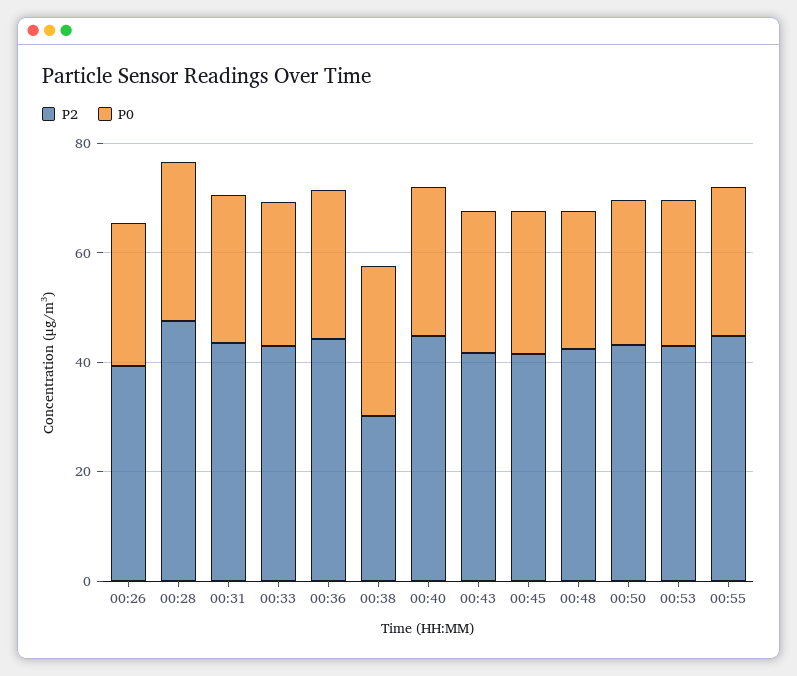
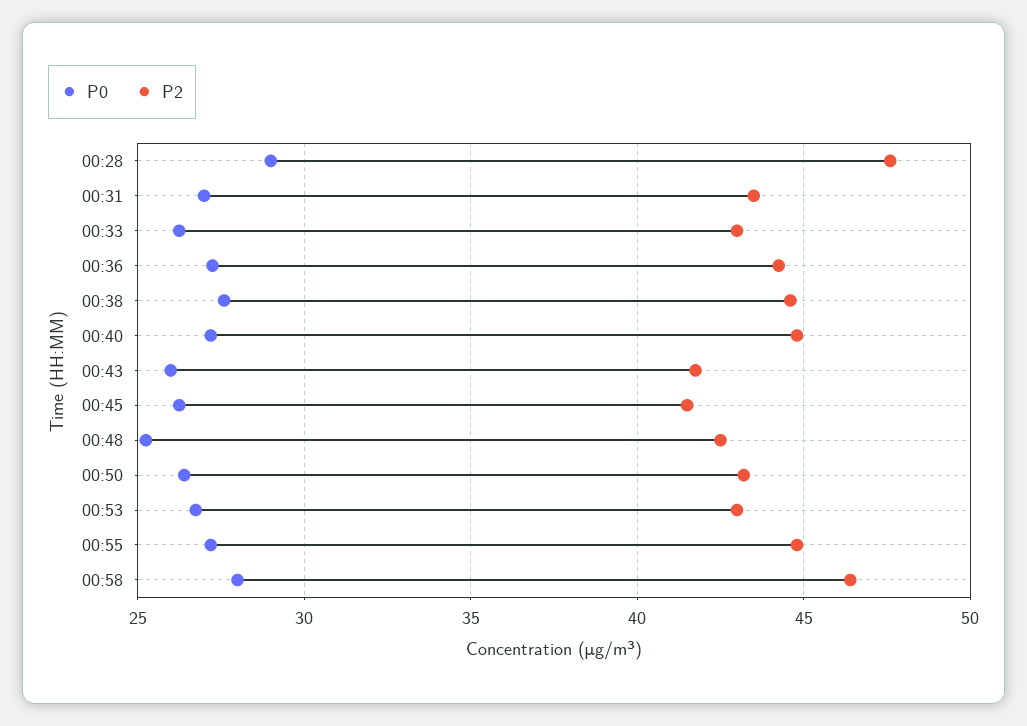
P2, 00:26: 40 -> none
P0, 00:26: 25 -> none
P2, 00:38: 30 -> 44.5
P0, 00:58: none -> 28
P2, 00:58: none -> 46.5

